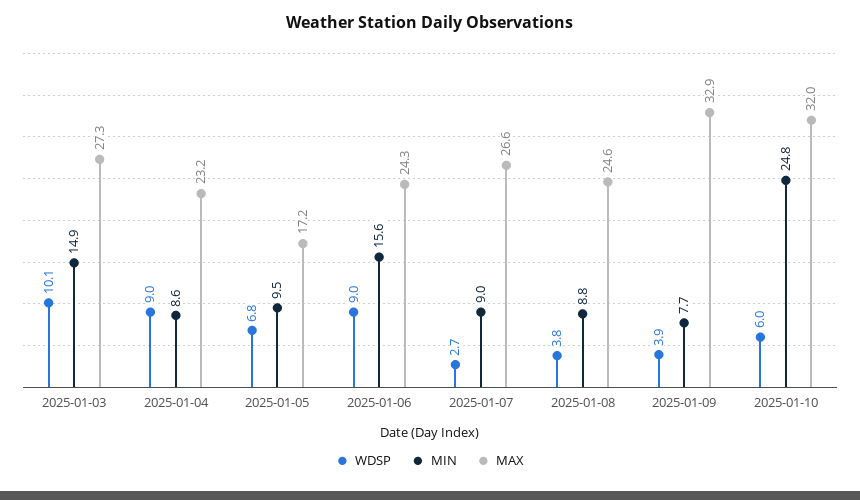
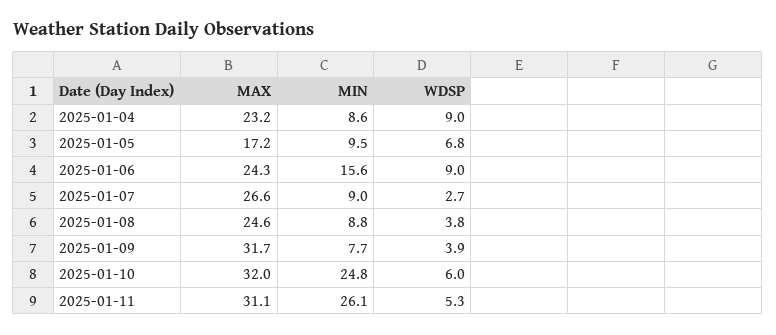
WDSP, 2025-01-03: 10.1 -> none
MIN, 2025-01-03: 14.9 -> none
MAX, 2025-01-03: 27.3 -> none
MAX, 2025-01-09: 32.9 -> 31.7
MAX, 2025-01-11: none -> 31.1
MIN, 2025-01-11: none -> 26.1
WDSP, 2025-01-11: none -> 5.3

